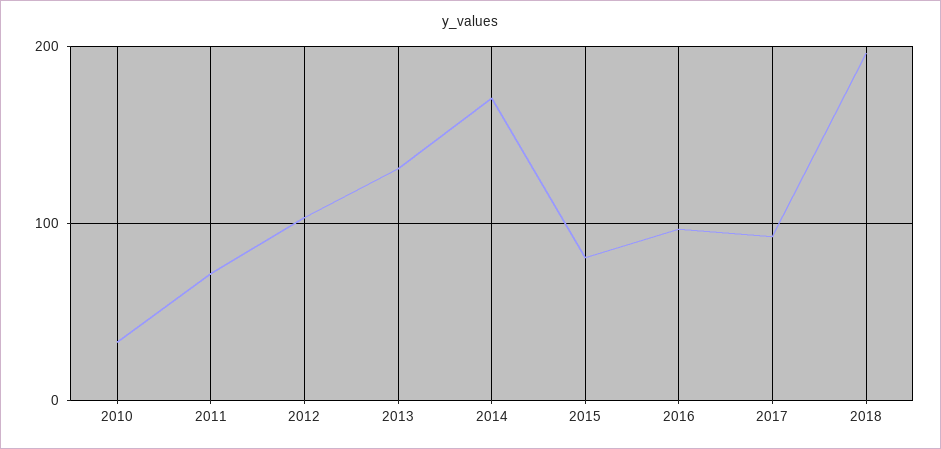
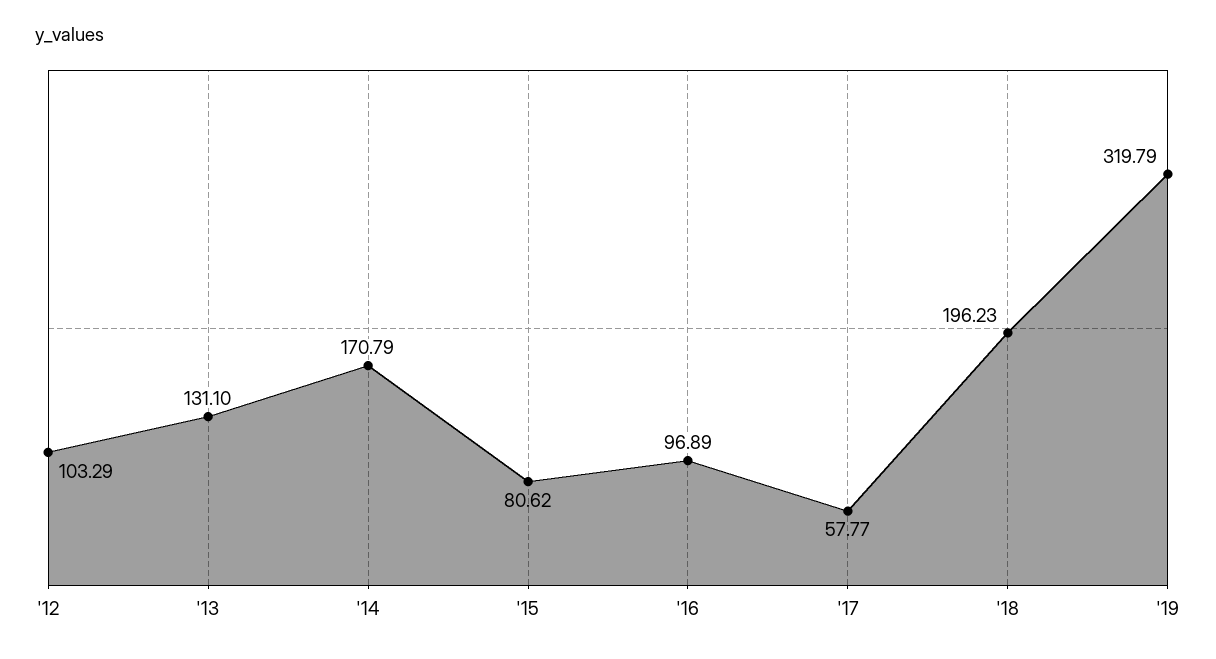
2010: 30 -> none
2011: 70 -> none
2017: 90 -> 57.77
'19: none -> 319.79

